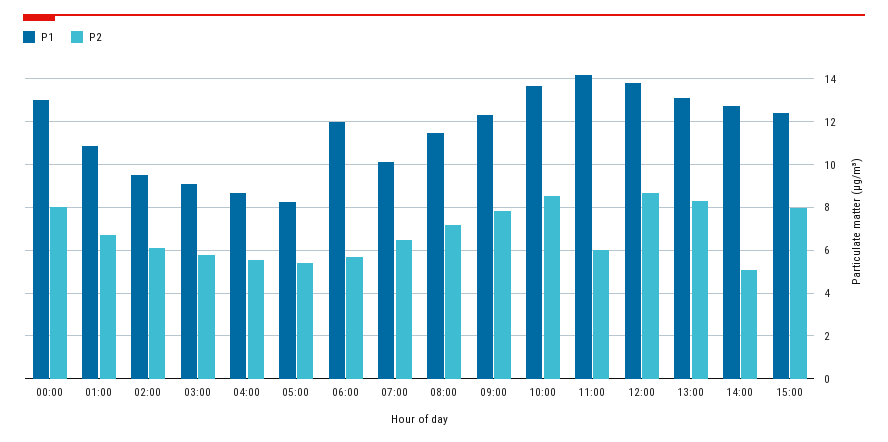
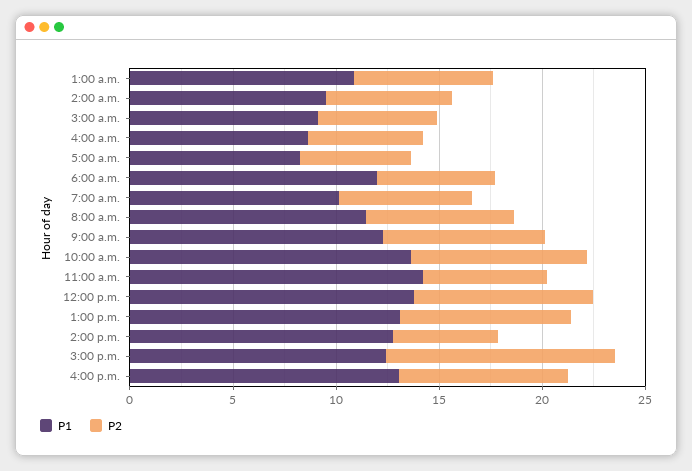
P1, 00:00: 13 -> none
P2, 00:00: 8 -> none
P2, 15:00: 8 -> 11
P1, 4:00 p.m.: none -> 13
P2, 4:00 p.m.: none -> 8

